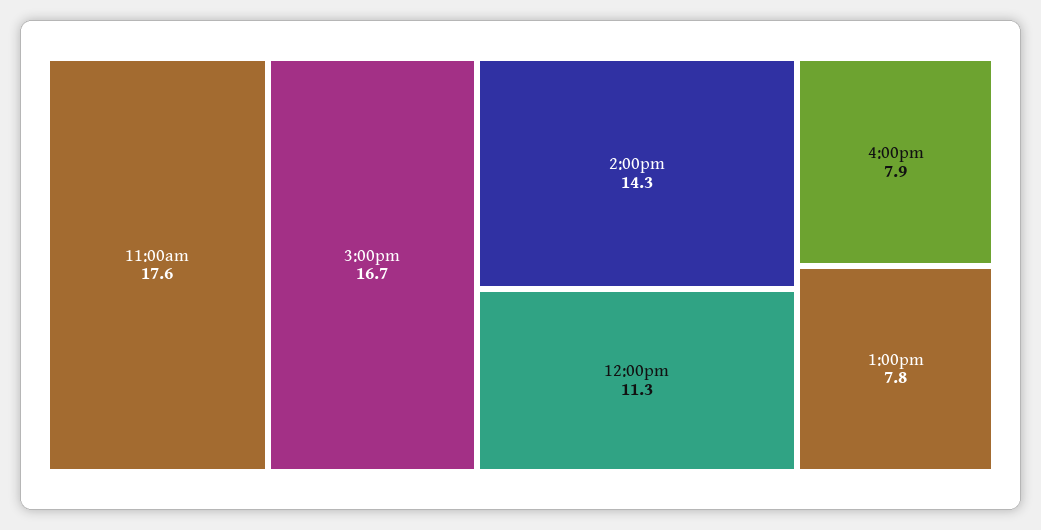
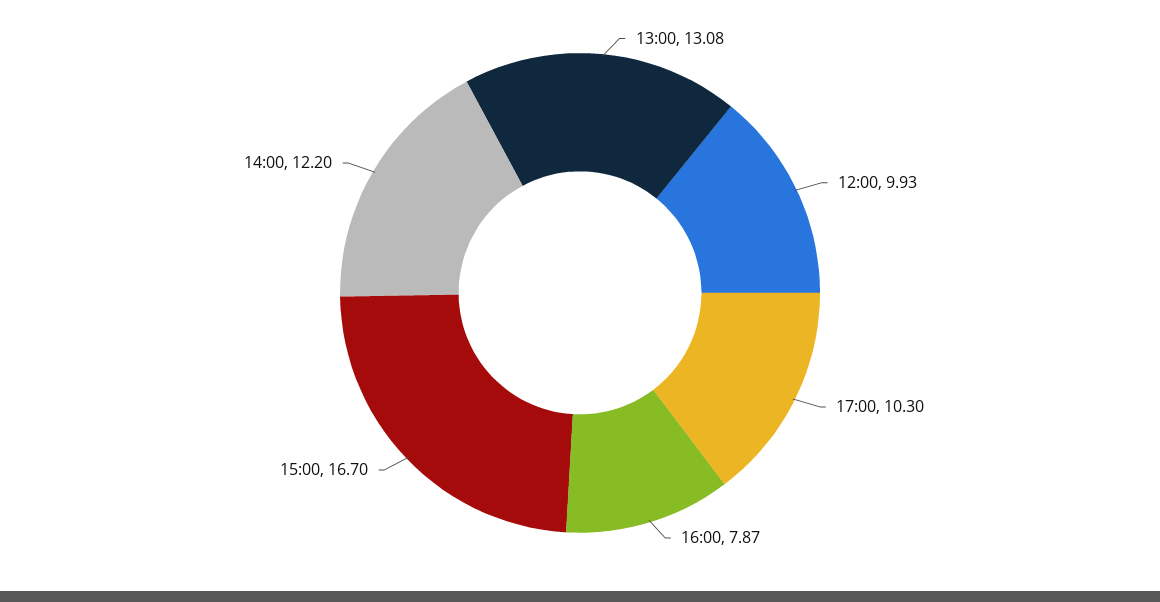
11:00am: 17.6 -> none
2:00pm: 14.3 -> 12.2
12:00pm: 11.3 -> 9.93
1:00pm: 7.8 -> 13.08
17:00: none -> 10.3

